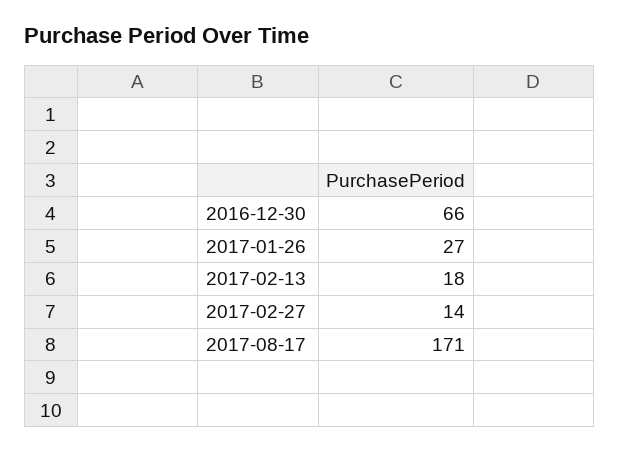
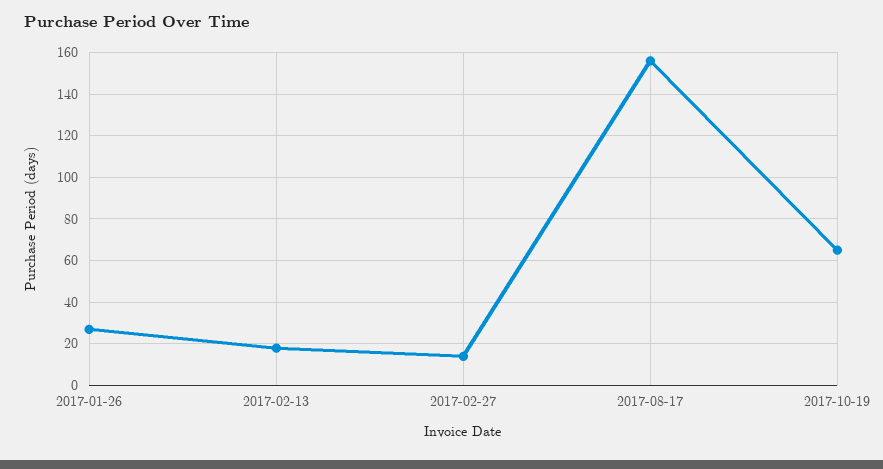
2016-12-30: 66 -> none
2017-08-17: 171 -> 155
2017-10-19: none -> 65

